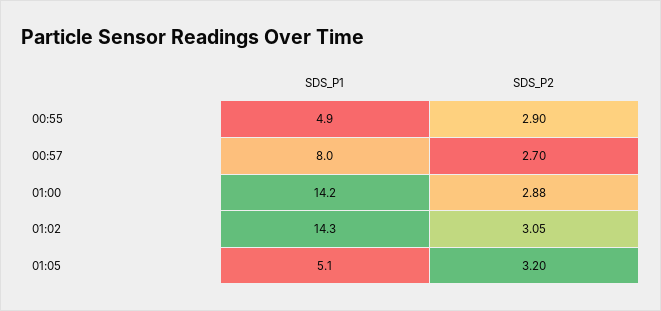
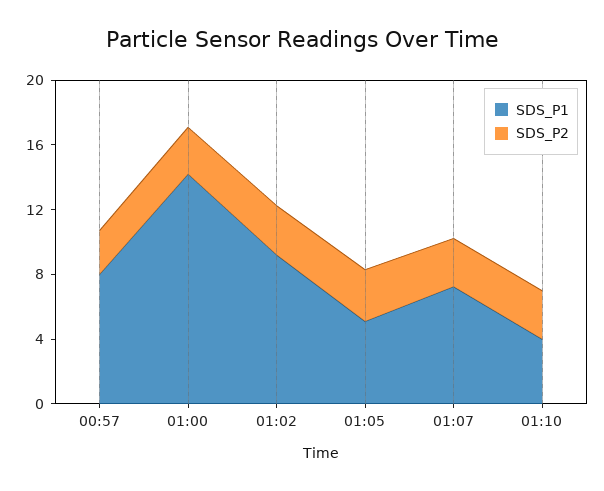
SDS_P1, 00:55: 4.9 -> none
SDS_P2, 00:55: 2.9 -> none
SDS_P1, 01:02: 14.3 -> 9
SDS_P1, 01:07: none -> 7
SDS_P2, 01:07: none -> 3
SDS_P1, 01:10: none -> 4
SDS_P2, 01:10: none -> 3

